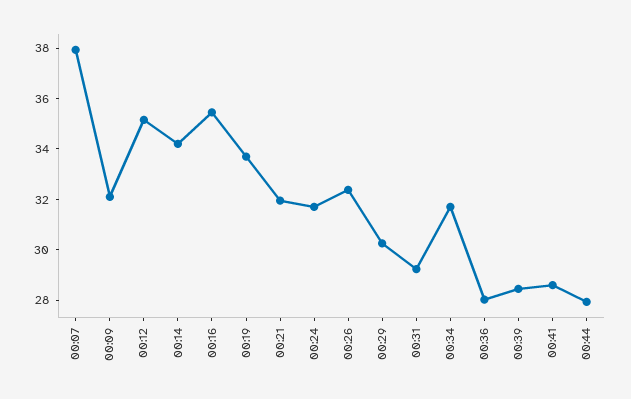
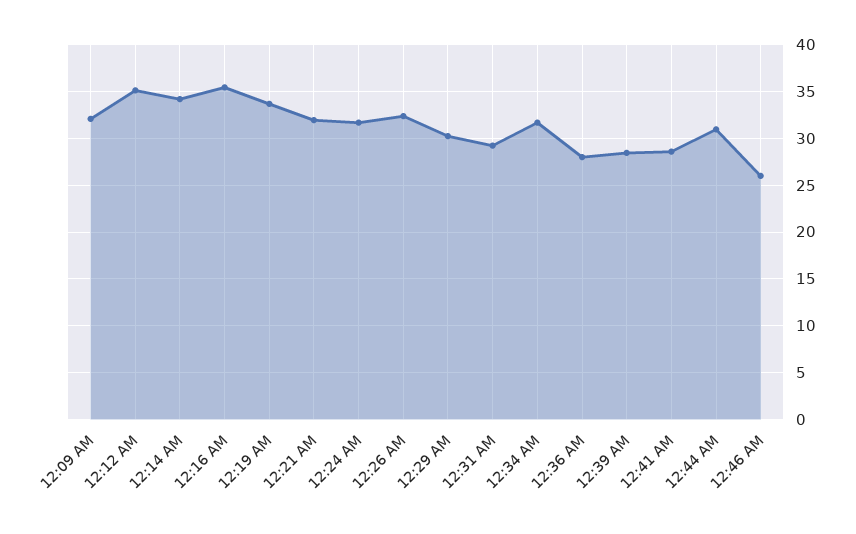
00:07: 38 -> none
00:44: 28 -> 31
12:46 AM: none -> 26

